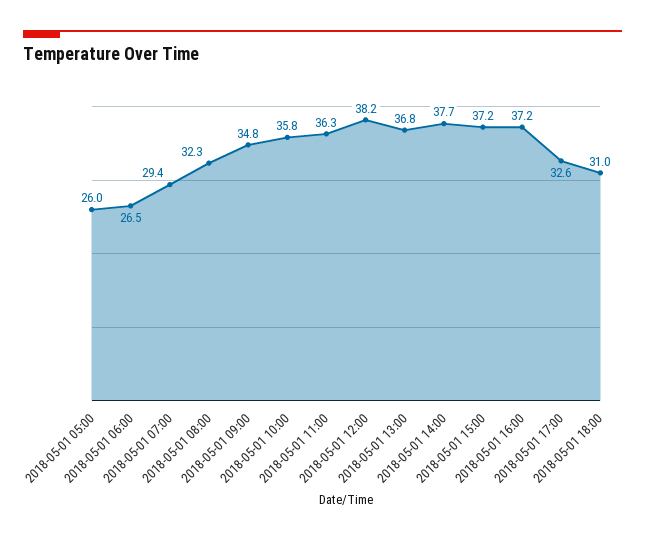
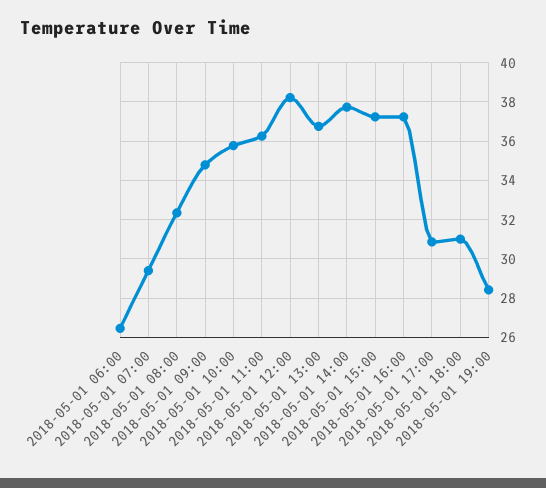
2018-05-01 05:00: 26 -> none
2018-05-01 17:00: 32.6 -> 31
2018-05-01 19:00: none -> 28.5

